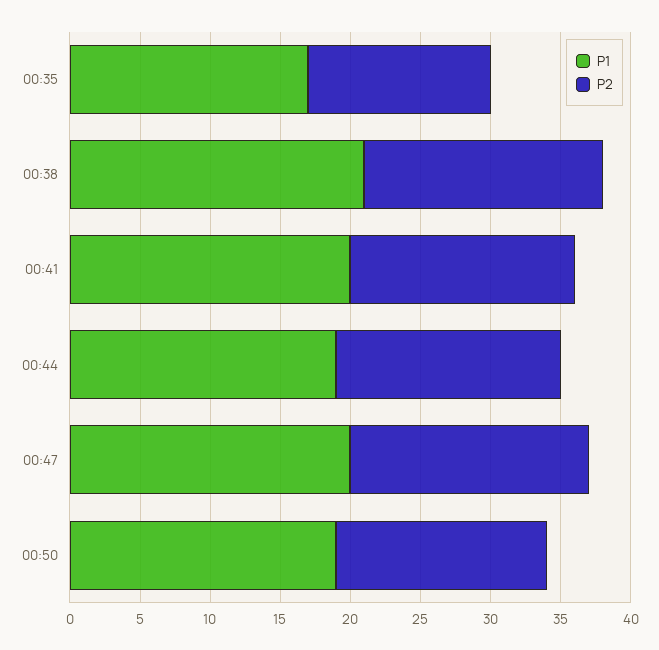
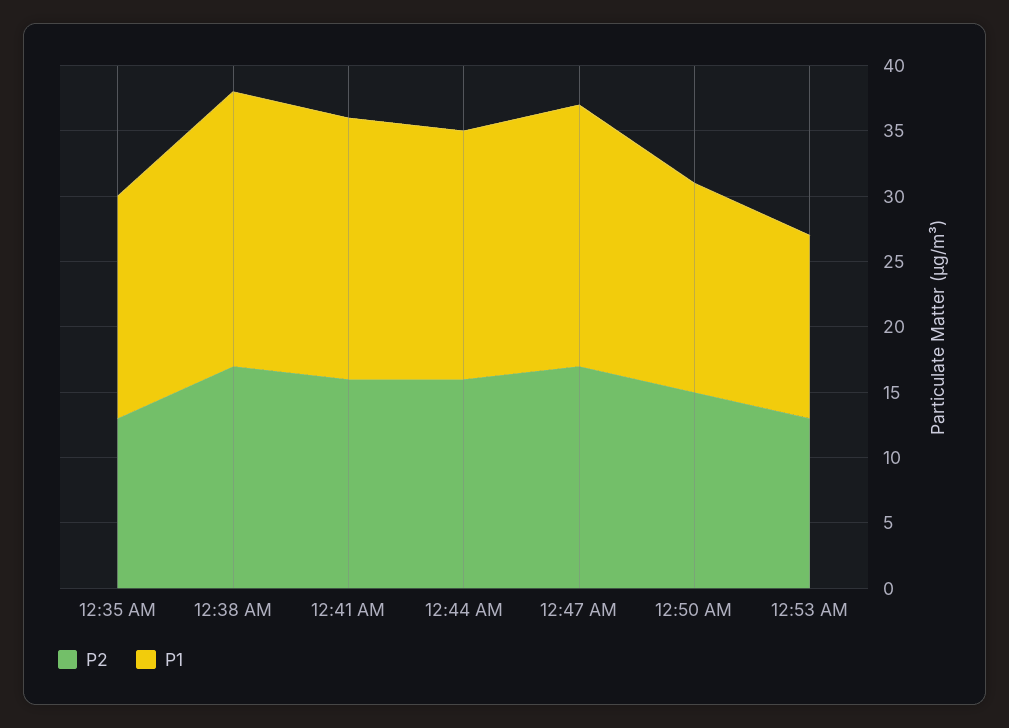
P1, 00:50: 19 -> 16
P2, 12:53 AM: none -> 13
P1, 12:53 AM: none -> 14

